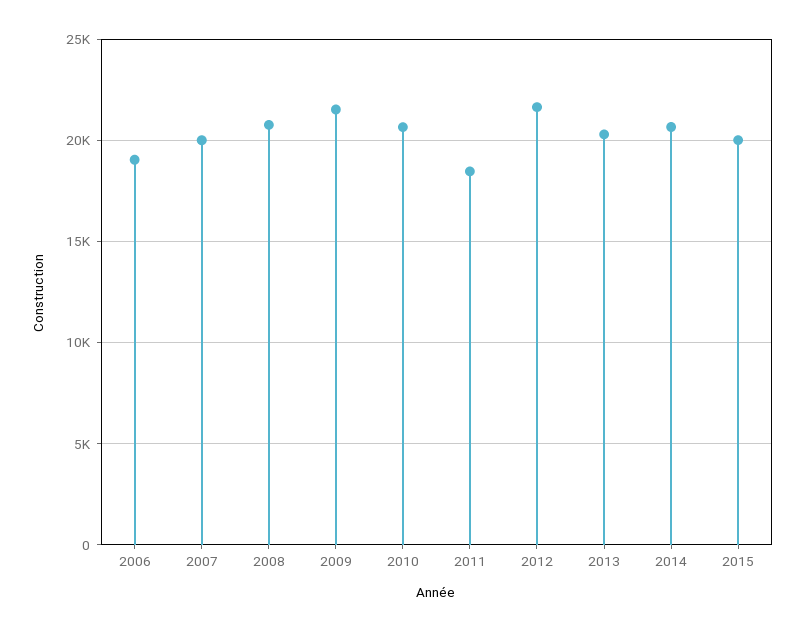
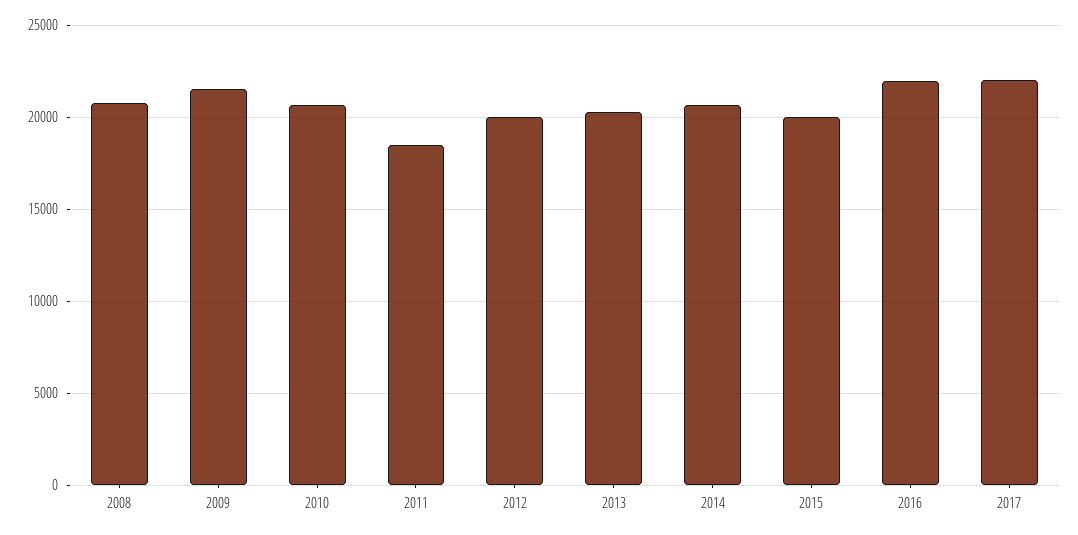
2006: 19000 -> none
2007: 20000 -> none
2012: 21500 -> 20000
2016: none -> 22000
2017: none -> 22000

